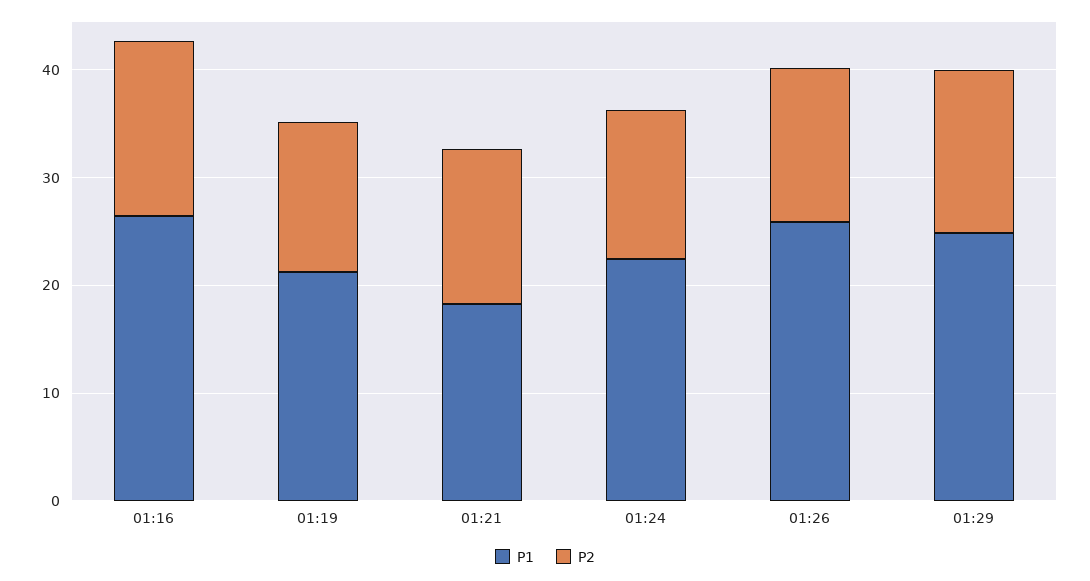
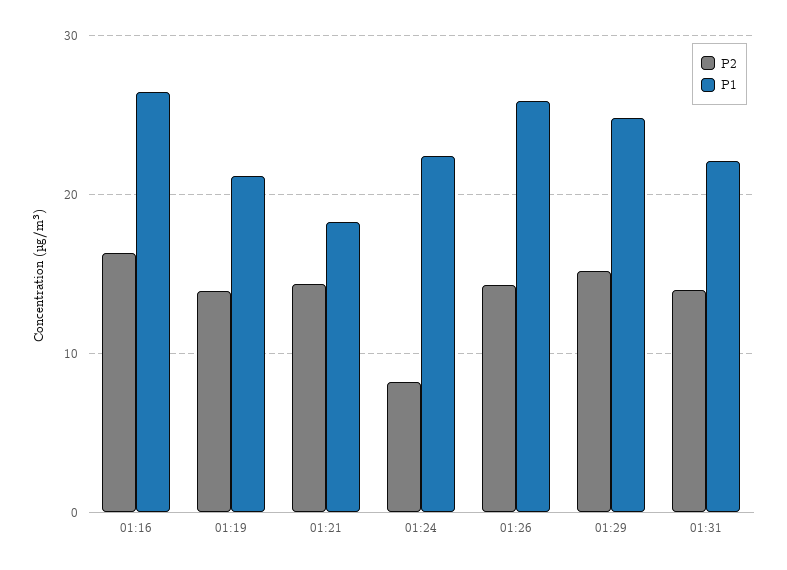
P2, 01:24: 14 -> 8
P2, 01:31: none -> 14
P1, 01:31: none -> 22

